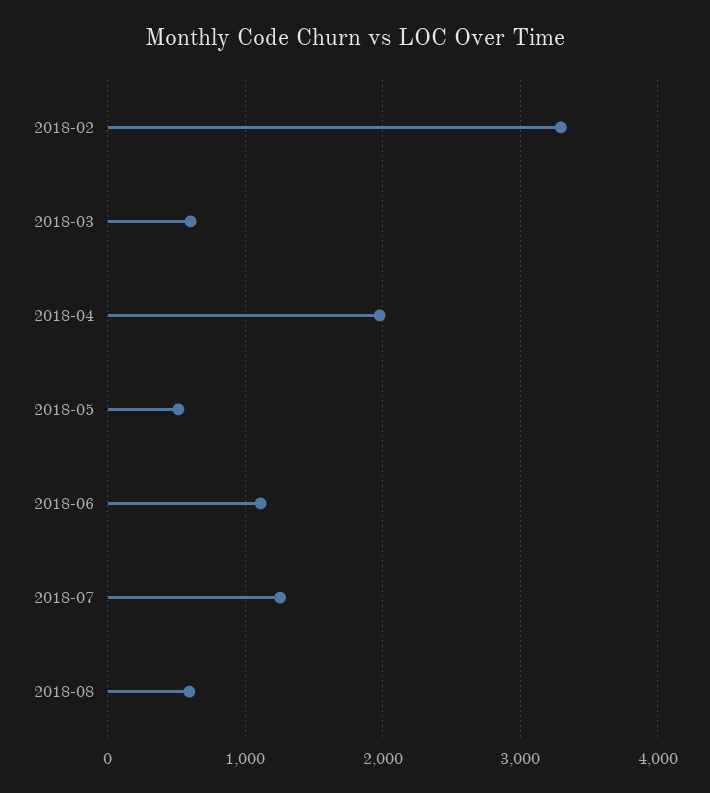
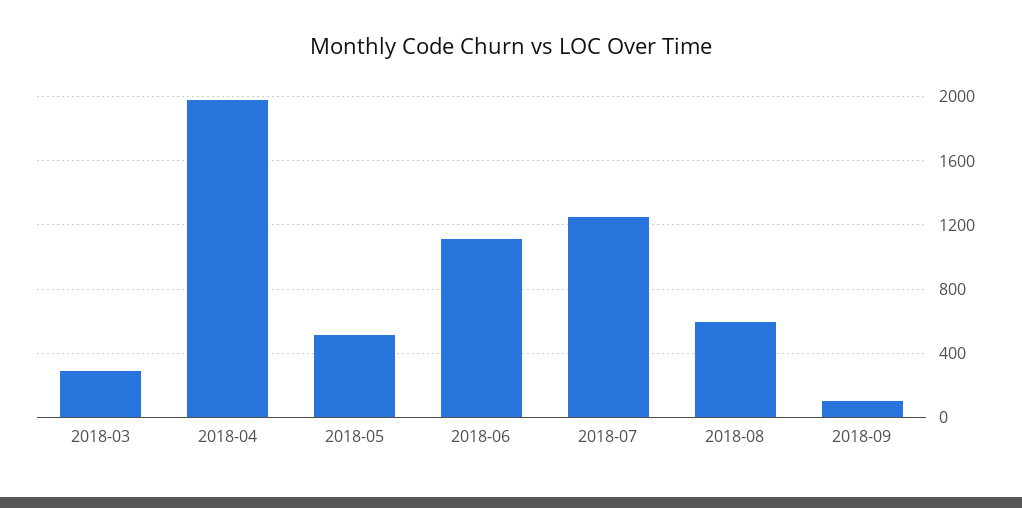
2018-02: 3300 -> none
2018-03: 600 -> 300
2018-09: none -> 100

